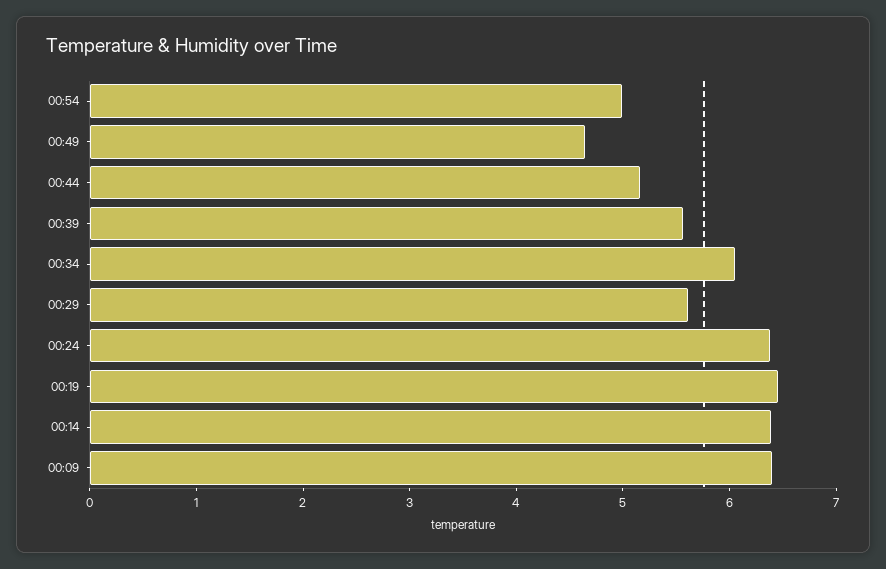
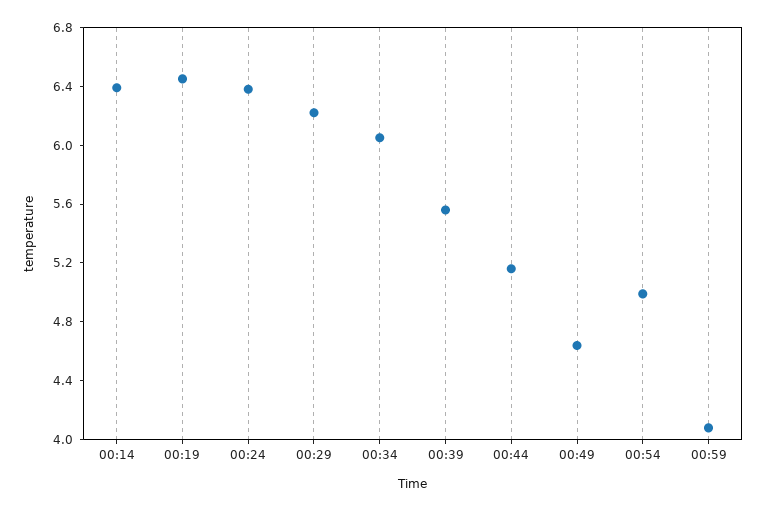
00:29: 5.6 -> 6.2
00:09: 6.4 -> none
00:59: none -> 4.1

